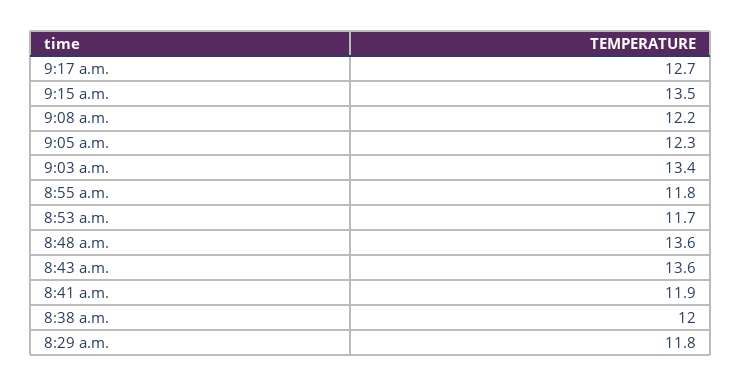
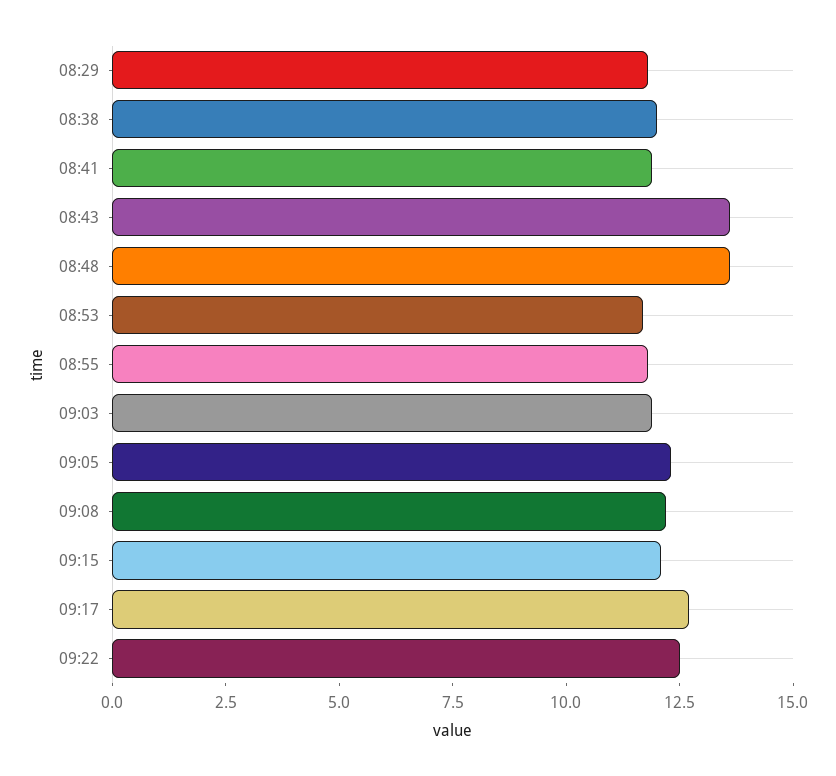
9:15 a.m.: 13.5 -> 12
9:03 a.m.: 13.4 -> 12
09:22: none -> 12.5

